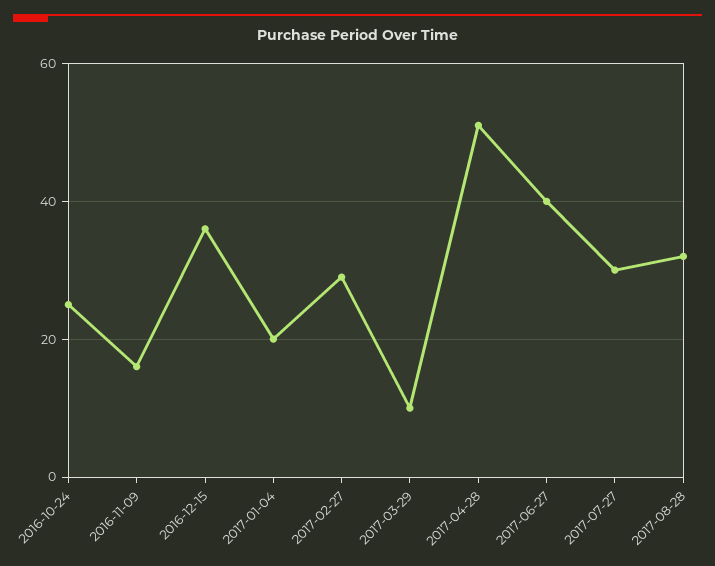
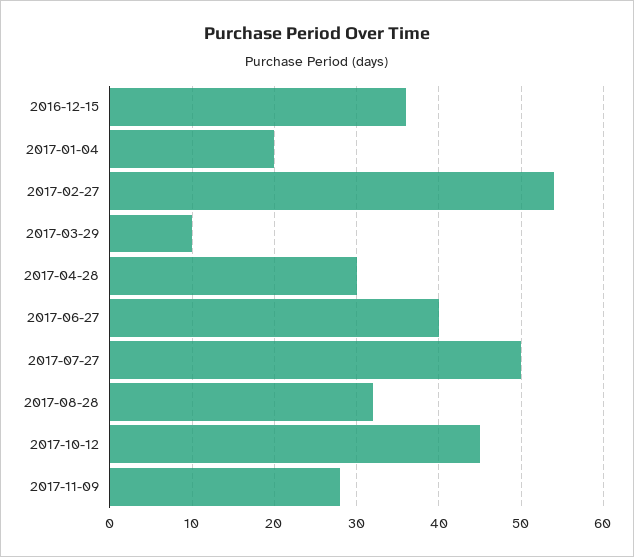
2016-10-24: 25 -> none
2016-11-09: 15 -> none
2017-02-27: 30 -> 54
2017-04-28: 50 -> 30
2017-07-27: 30 -> 50
2017-10-12: none -> 45
2017-11-09: none -> 28

